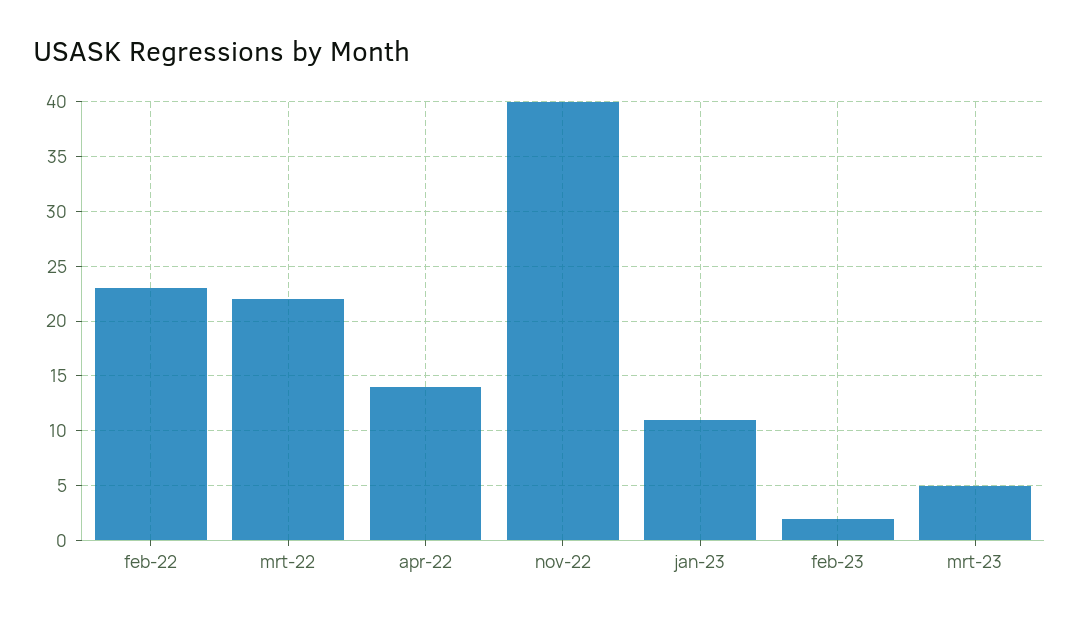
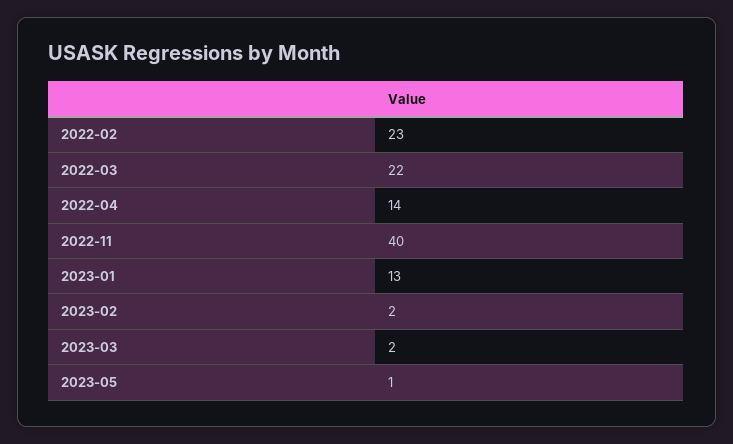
jan-23: 11 -> 13
mrt-23: 5 -> 2
2023-05: none -> 1

